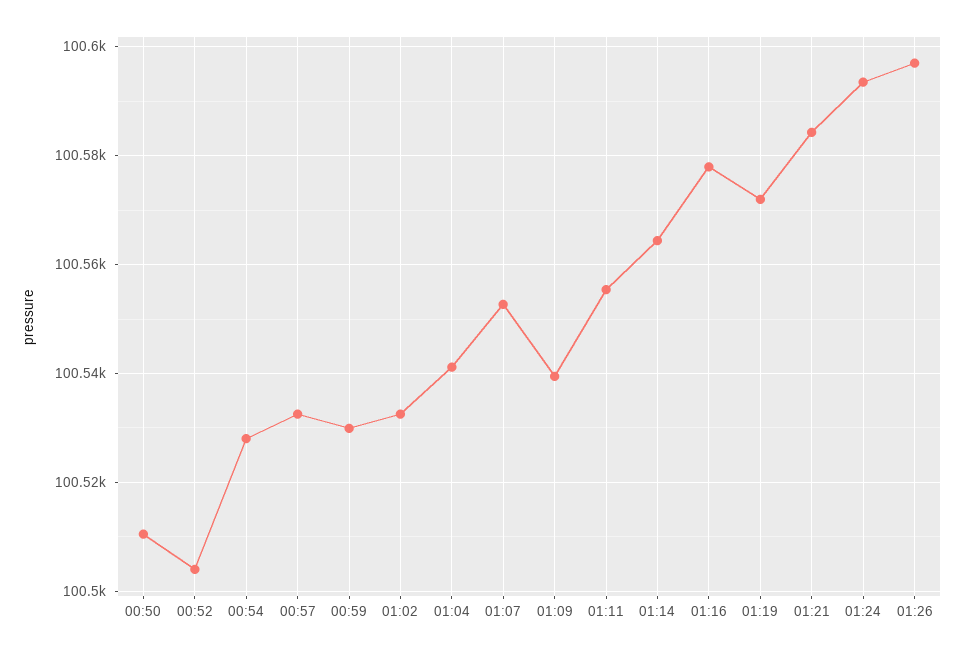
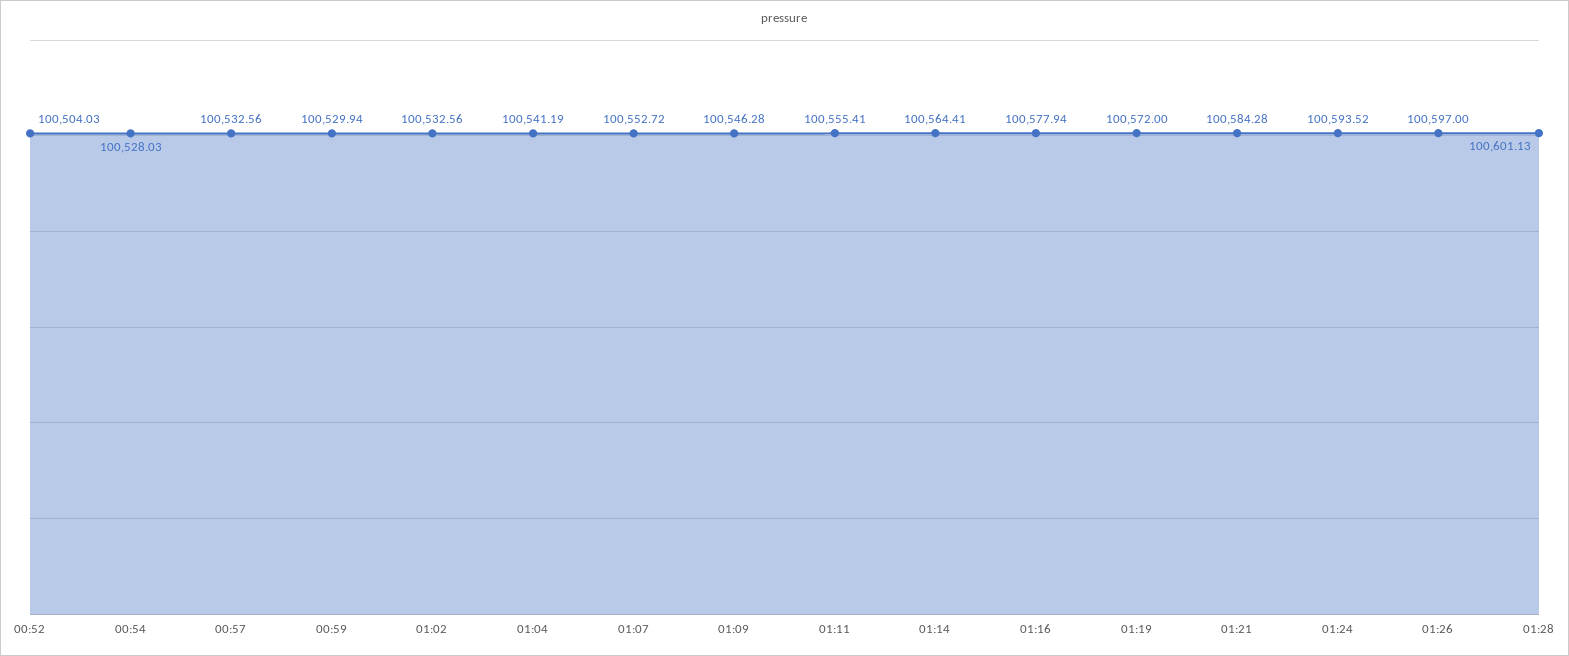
00:50: 100510 -> none
01:09: 100540 -> 100546.28
01:28: none -> 100601.13

